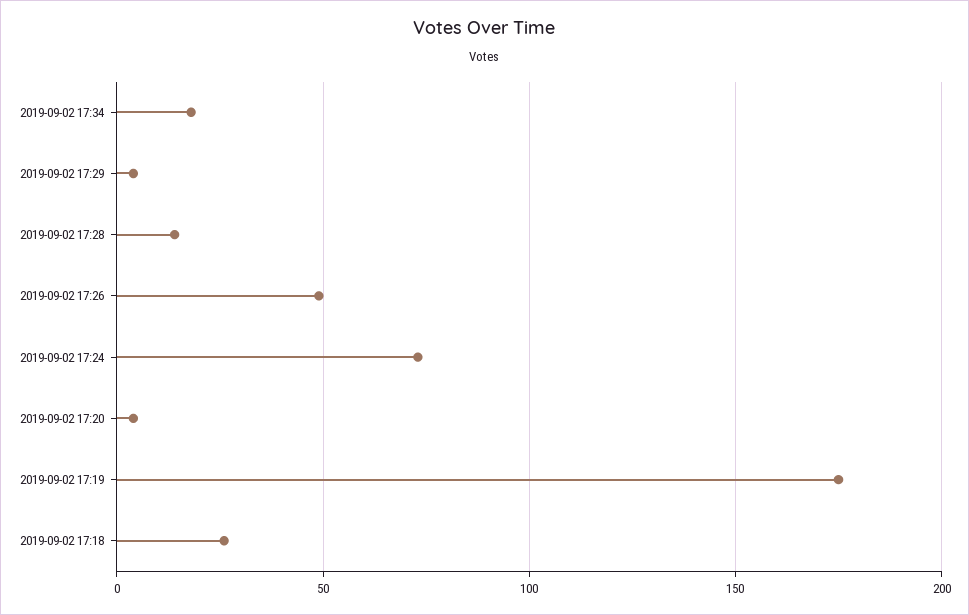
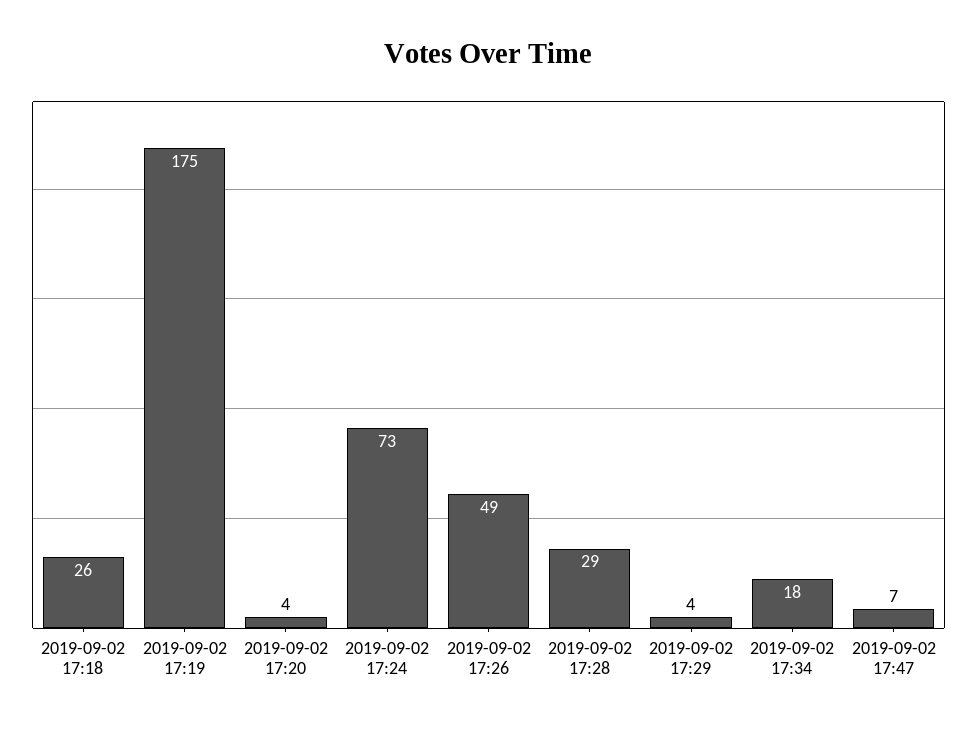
2019-09-02 17:28: 15 -> 29
2019-09-02 17:47: none -> 7

